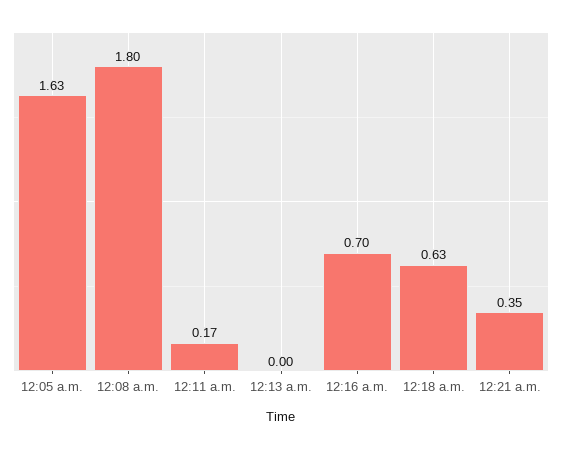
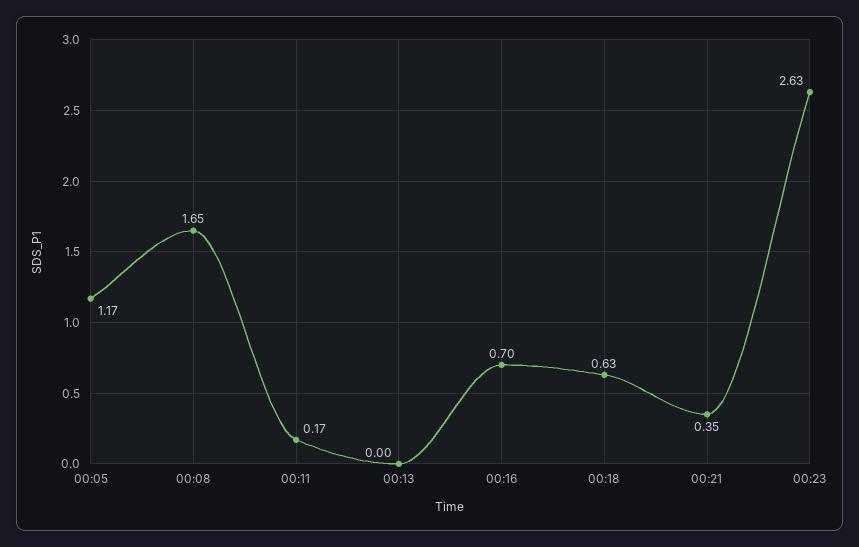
12:05 a.m.: 1.63 -> 1.17
12:08 a.m.: 1.8 -> 1.65
00:23: none -> 2.63

